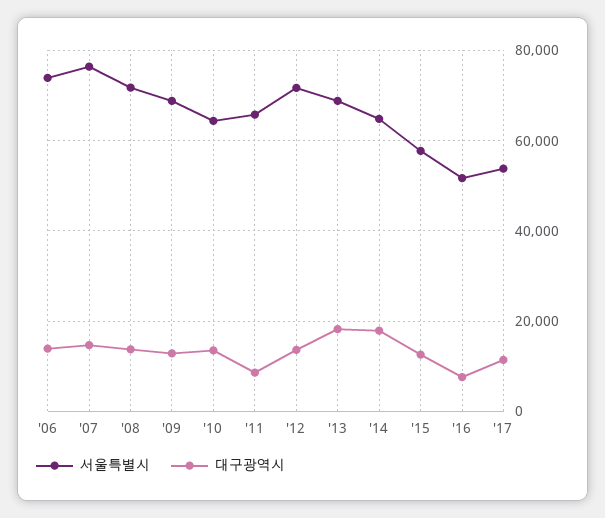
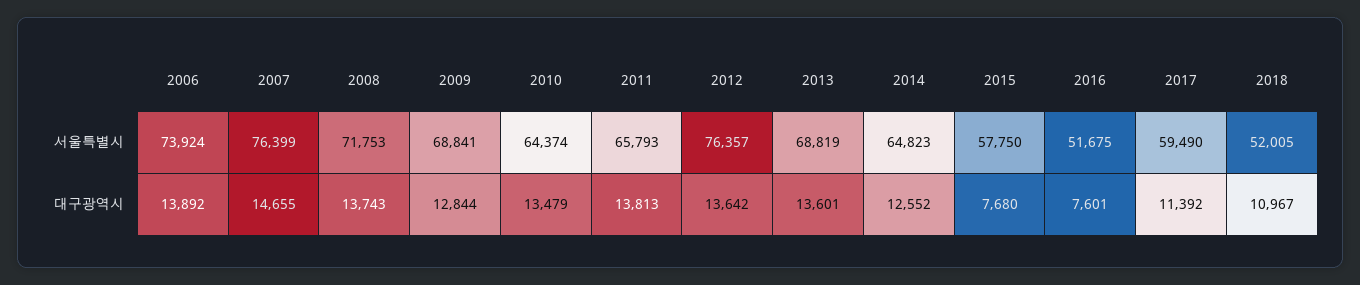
대구광역시, '11: 8000 -> 13813
서울특별시, '12: 72000 -> 76357
대구광역시, '13: 18000 -> 13601
대구광역시, '14: 18000 -> 12552
대구광역시, '15: 12000 -> 7680
서울특별시, '17: 54000 -> 59490
서울특별시, 2018: none -> 52005
대구광역시, 2018: none -> 10967

